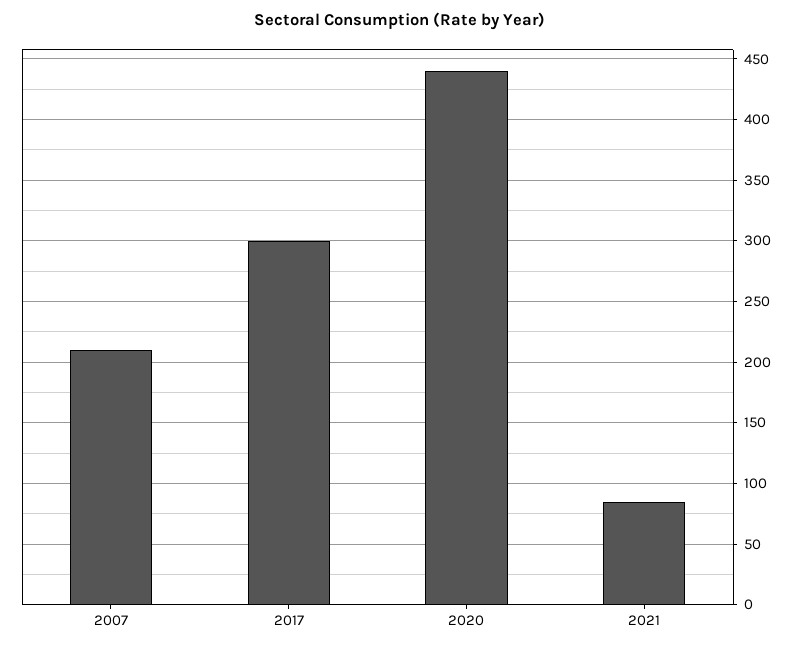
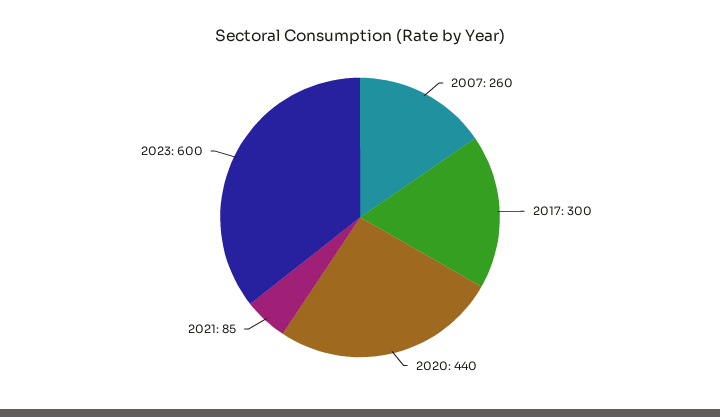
2007: 210 -> 260
2023: none -> 600

